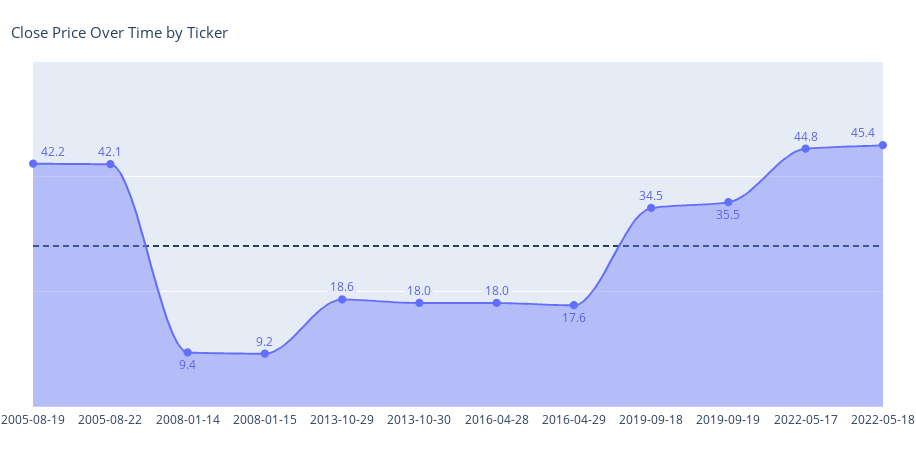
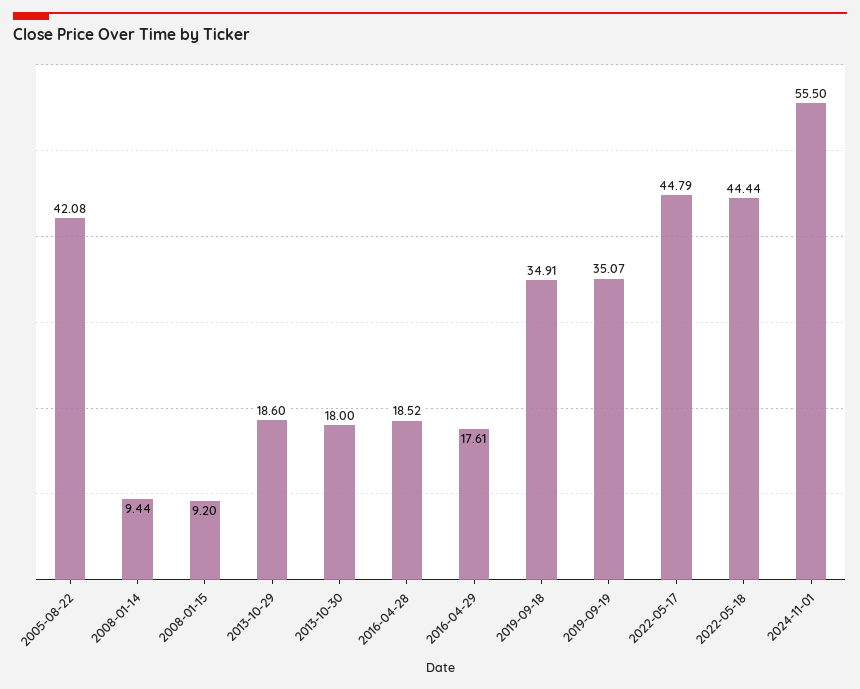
2005-08-19: 42.2 -> none
2016-04-28: 18 -> 18.52
2019-09-18: 34.5 -> 34.91
2019-09-19: 35.5 -> 35.07
2022-05-18: 45.4 -> 44.44
2024-11-01: none -> 55.5

